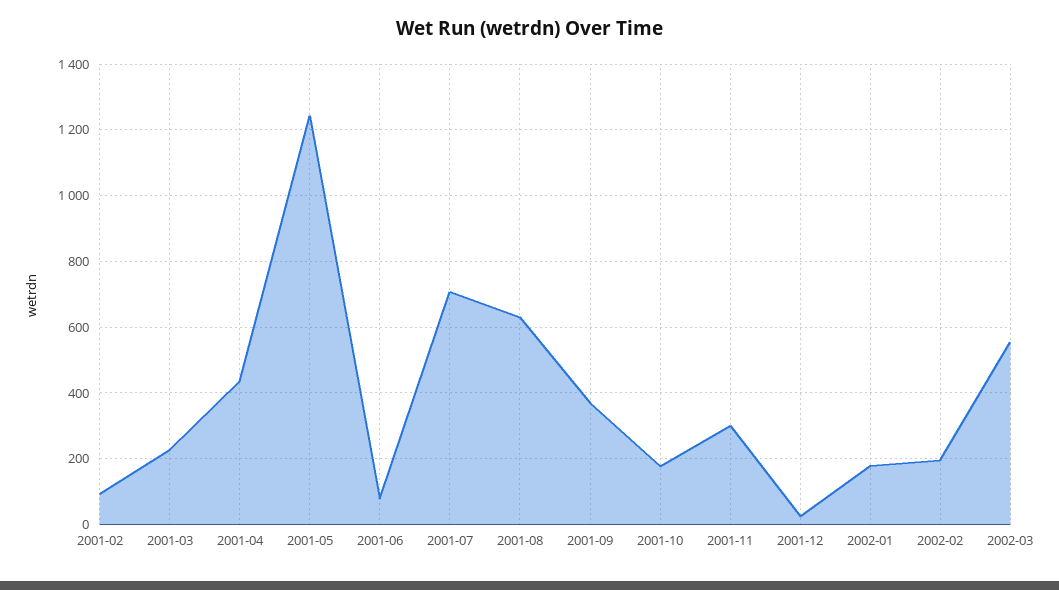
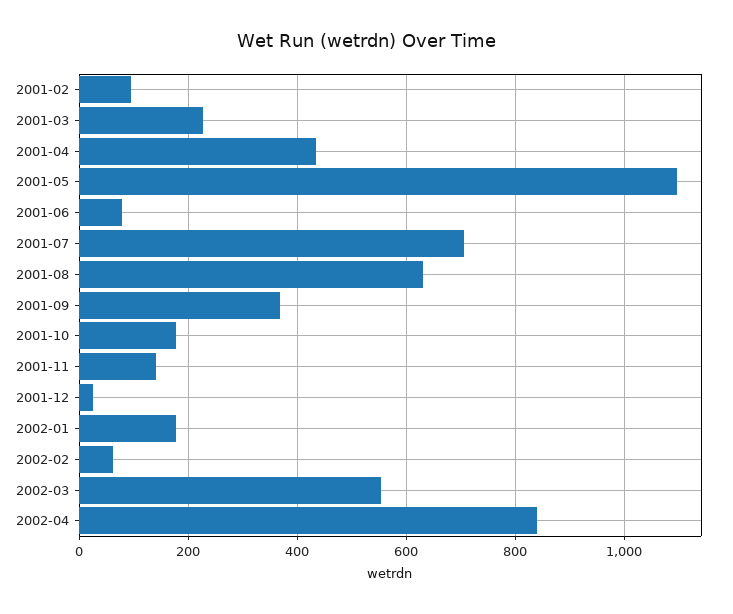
2001-05: 1240 -> 1100
2001-11: 300 -> 140
2002-02: 200 -> 60
2002-04: none -> 840

